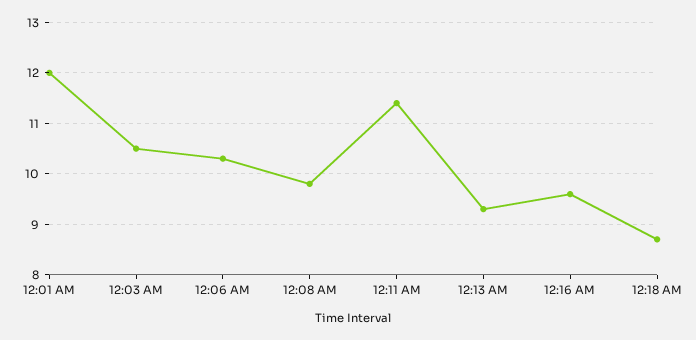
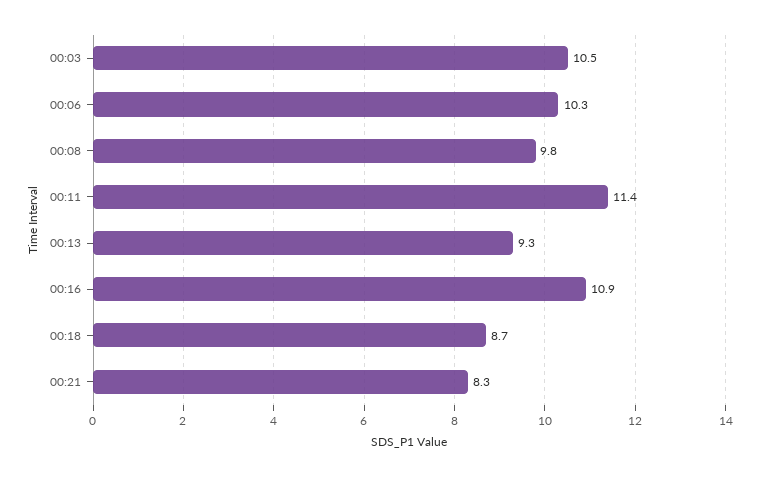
12:01 AM: 12 -> none
12:16 AM: 9.5 -> 10.9
00:21: none -> 8.3

